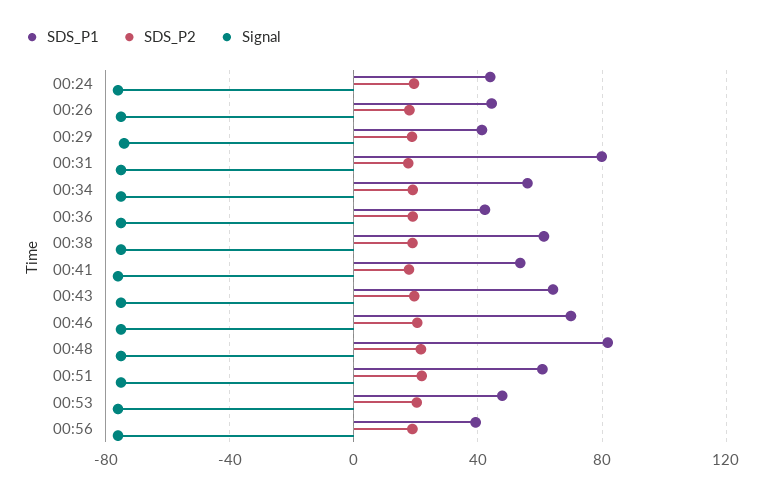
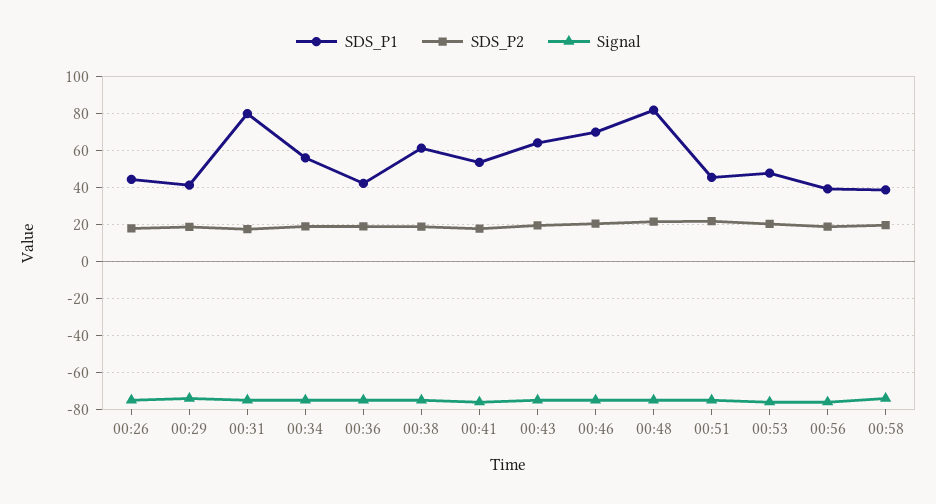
SDS_P1, 00:24: 45 -> none
SDS_P2, 00:24: 20 -> none
Signal, 00:24: -75 -> none
SDS_P1, 00:51: 60 -> 45
SDS_P1, 00:58: none -> 40
SDS_P2, 00:58: none -> 20
Signal, 00:58: none -> -75

